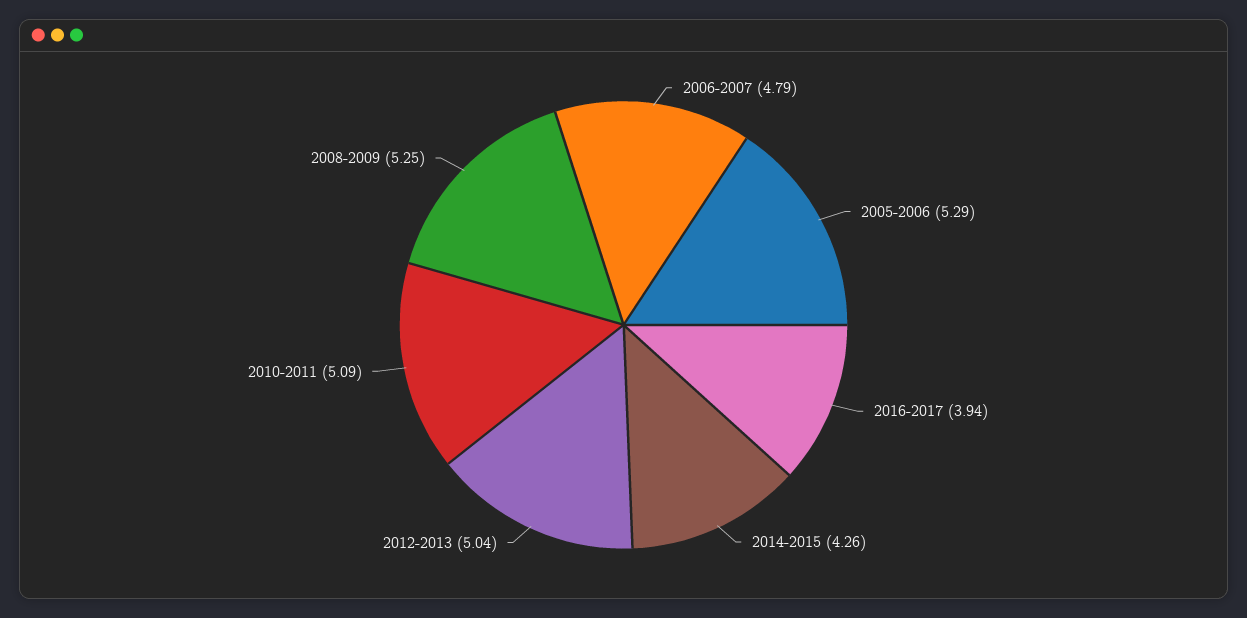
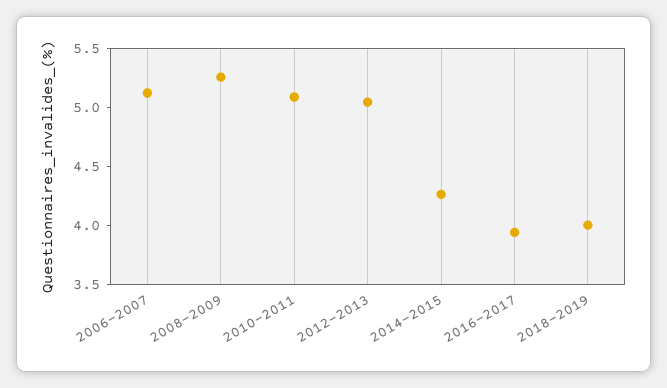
2006-2007: 4.79 -> 5.1
2005-2006: 5.29 -> none
2018-2019: none -> 4

